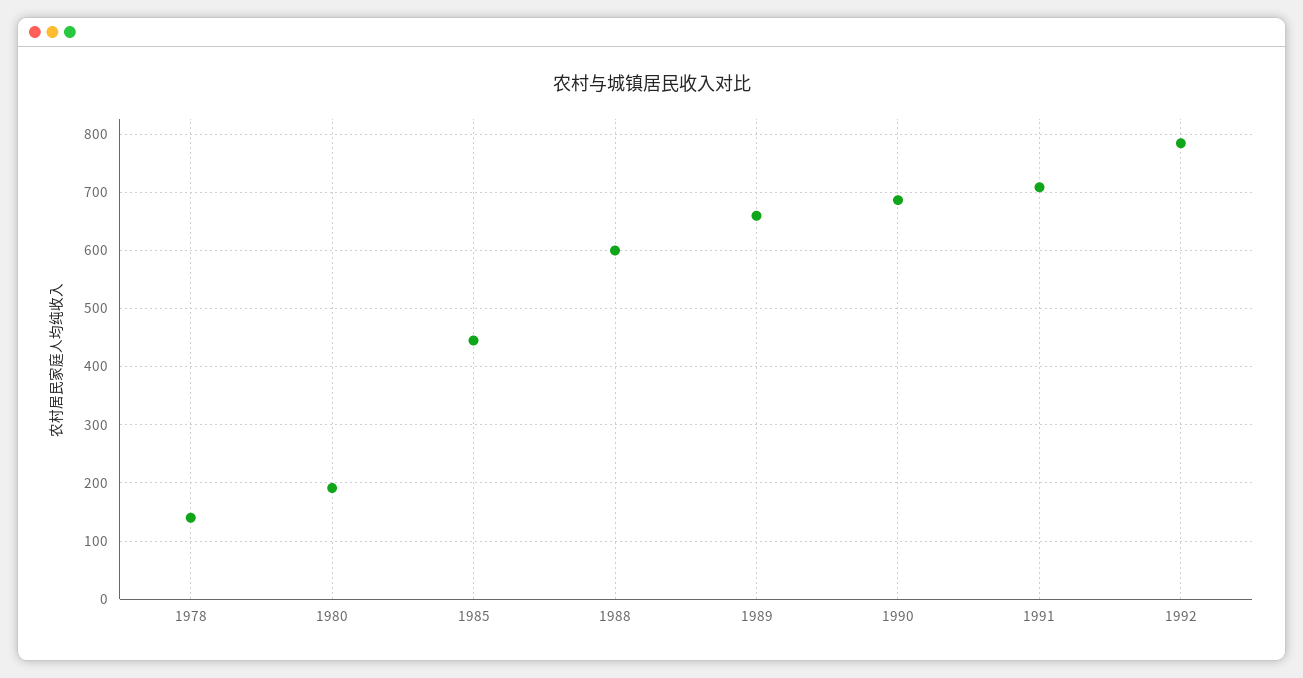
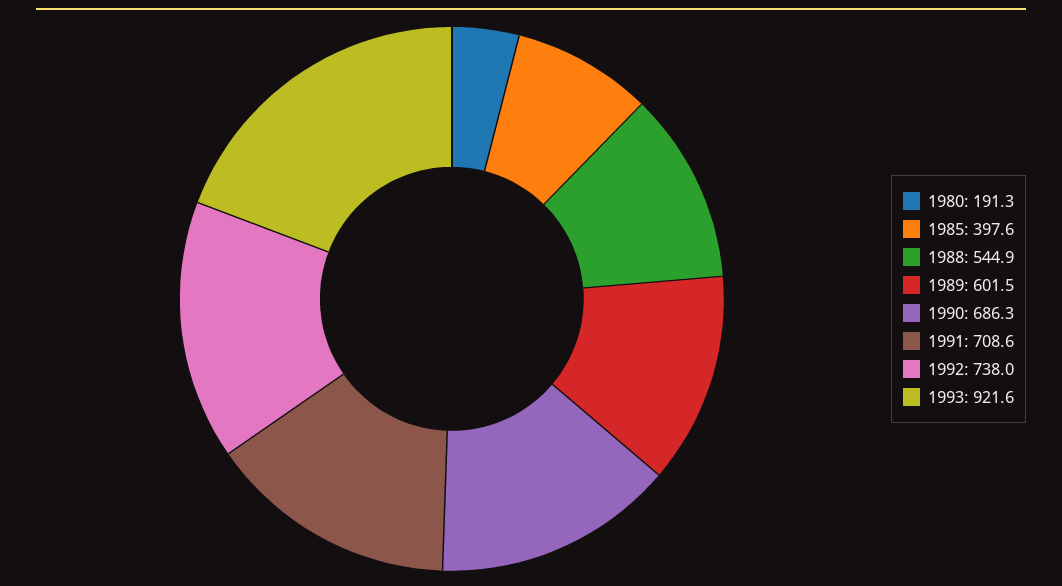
1978: 140 -> none
1985: 440 -> 397.6
1988: 600 -> 544.9
1989: 660 -> 601.5
1992: 780 -> 738
1993: none -> 921.6

